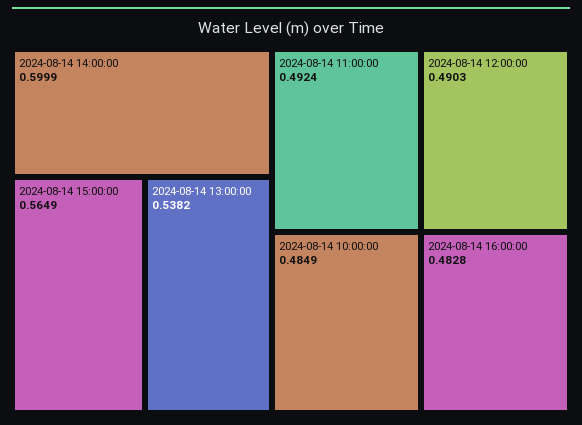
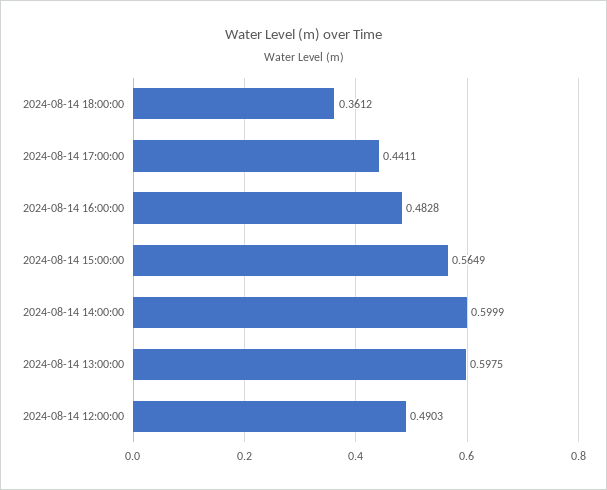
2024-08-14 13:00:00: 0.5382 -> 0.5975
2024-08-14 11:00:00: 0.4924 -> none
2024-08-14 10:00:00: 0.4849 -> none
2024-08-14 18:00:00: none -> 0.3612
2024-08-14 17:00:00: none -> 0.4411

